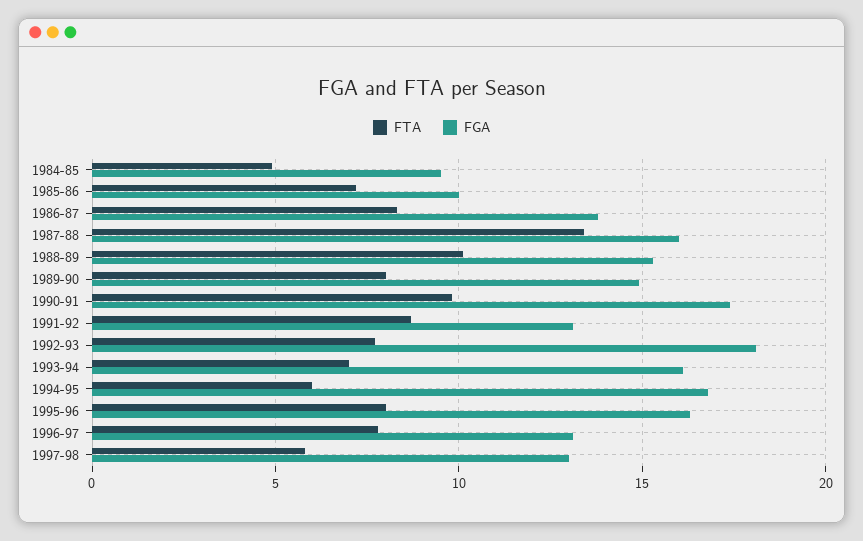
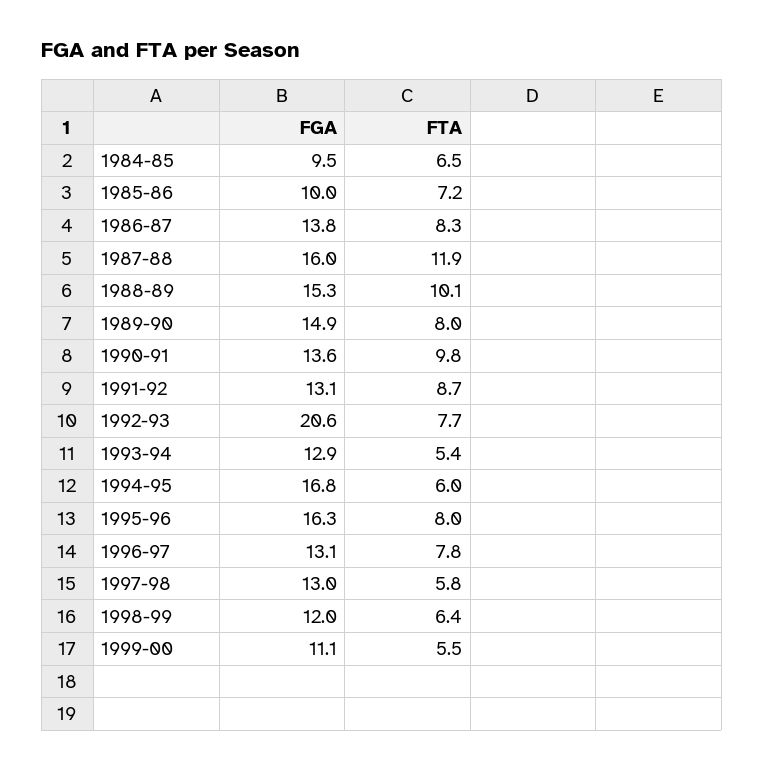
FTA, 1984-85: 5 -> 6.5
FTA, 1987-88: 13.5 -> 11.9
FGA, 1990-91: 17.5 -> 13.6
FGA, 1992-93: 18 -> 20.6
FTA, 1993-94: 7 -> 5.4
FGA, 1993-94: 16 -> 12.9
FGA, 1998-99: none -> 12
FTA, 1998-99: none -> 6.4
FGA, 1999-00: none -> 11.1
FTA, 1999-00: none -> 5.5

